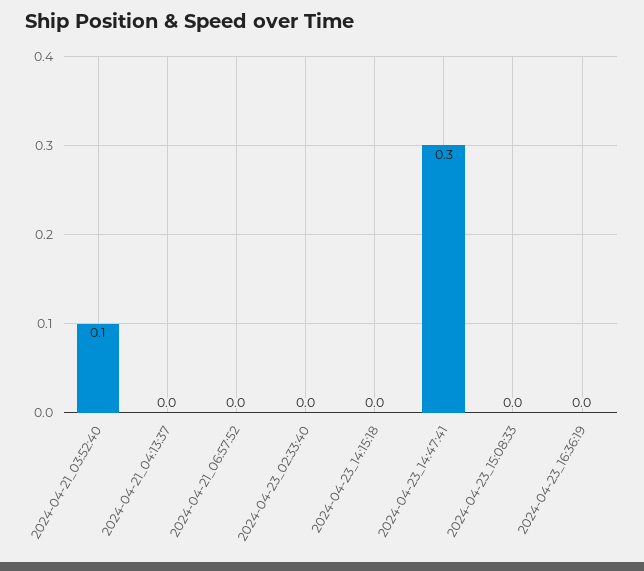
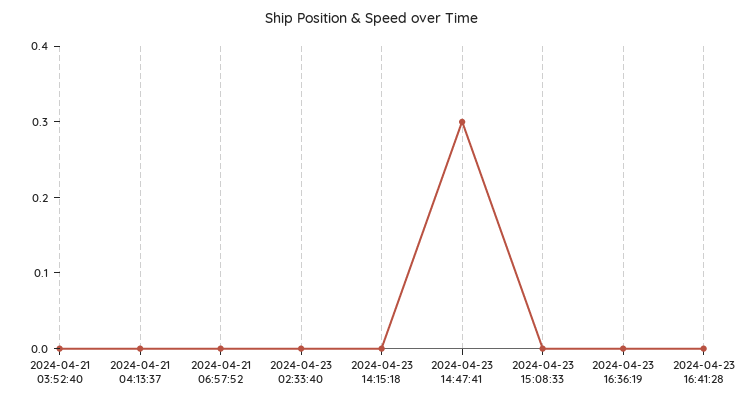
2024-04-21_03:52:40: 0.1 -> 0
2024-04-23 16:41:28: none -> 0

